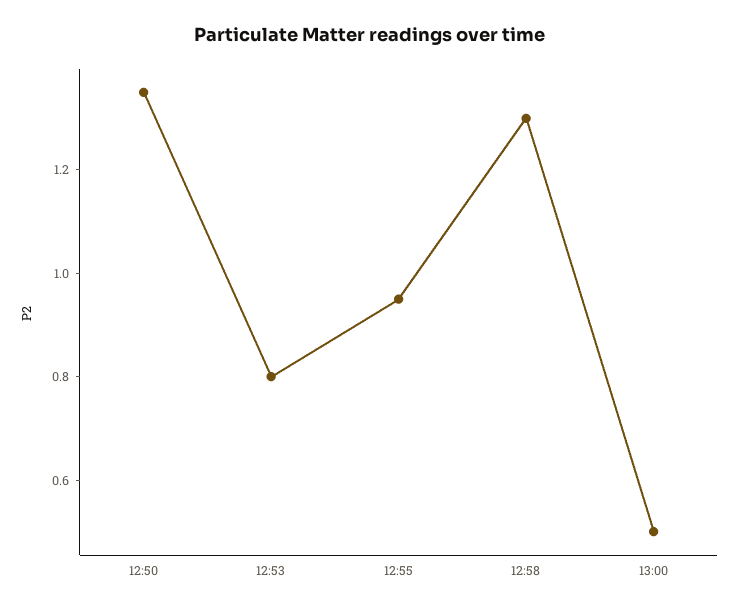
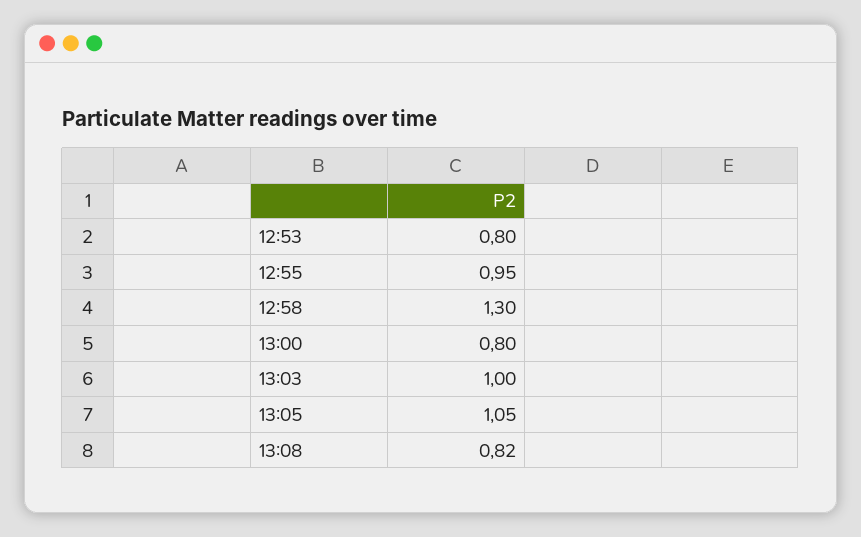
12:50: 1.35 -> none
13:00: 0.5 -> 0.8
13:03: none -> 1
13:05: none -> 1.05
13:08: none -> 0.82

